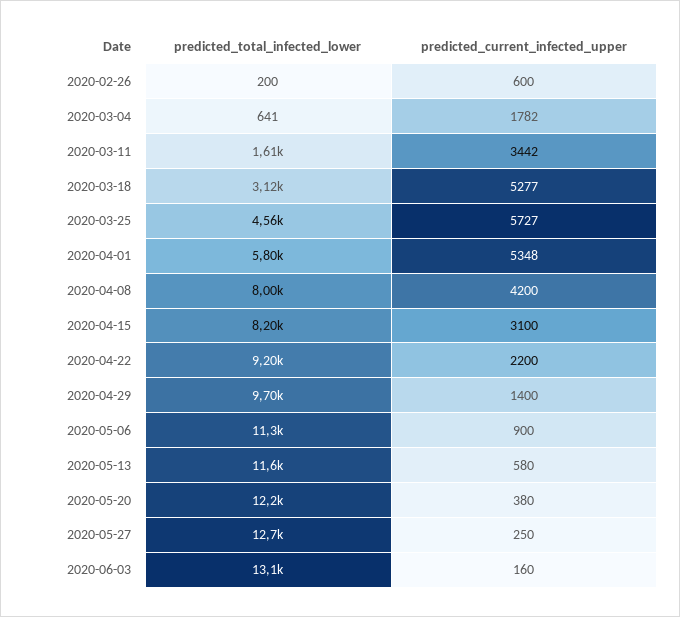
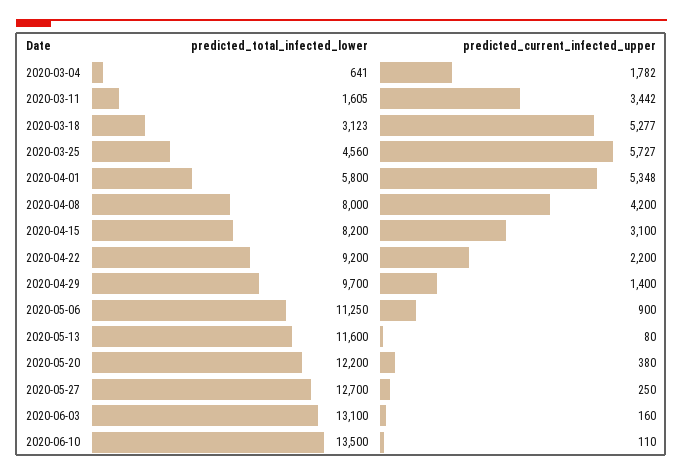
predicted_total_infected_lower, 2020-02-26: 200 -> none
predicted_current_infected_upper, 2020-02-26: 600 -> none
predicted_current_infected_upper, 2020-05-13: 580 -> 80
predicted_total_infected_lower, 2020-06-10: none -> 13500
predicted_current_infected_upper, 2020-06-10: none -> 110

